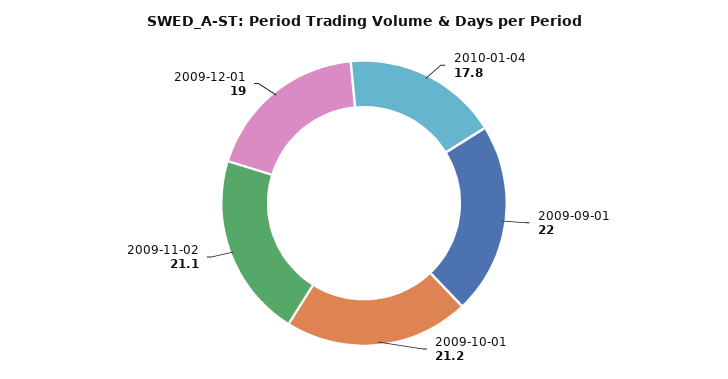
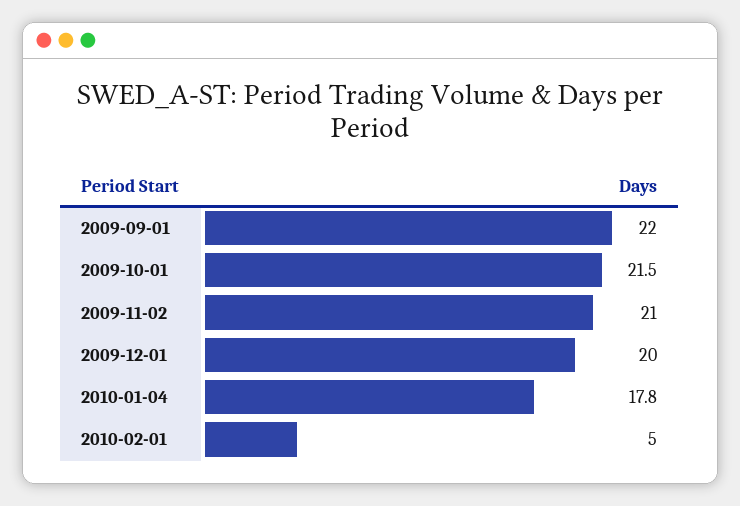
2009-10-01: 21.2 -> 21.5
2009-11-02: 21.1 -> 21
2009-12-01: 19 -> 20
2010-02-01: none -> 5

